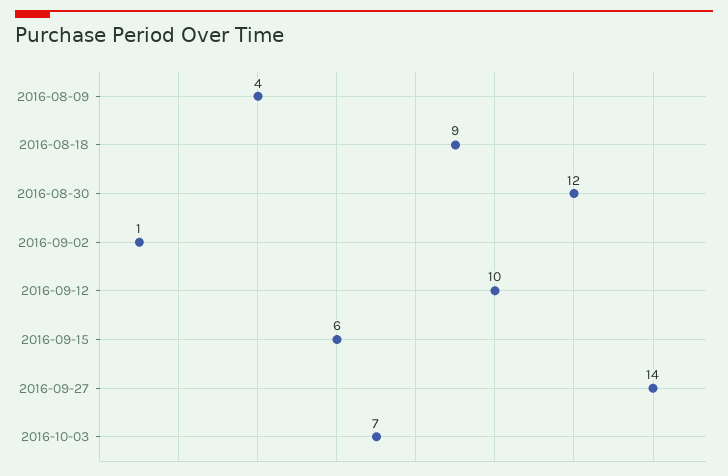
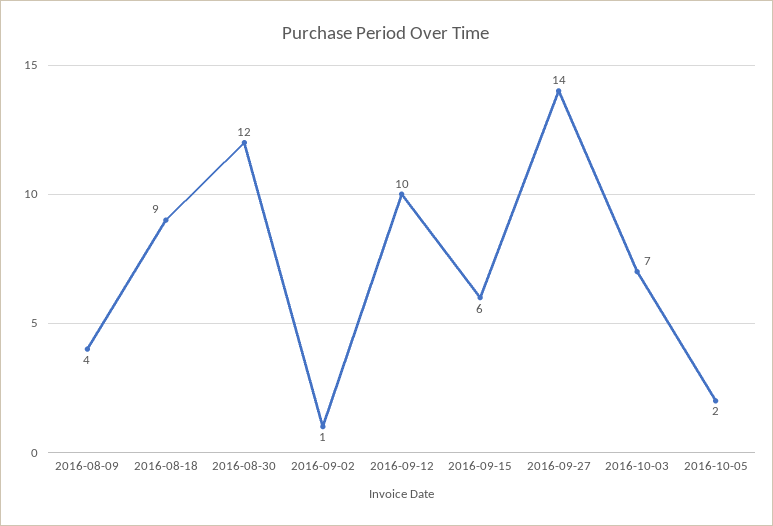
2016-10-05: none -> 2

